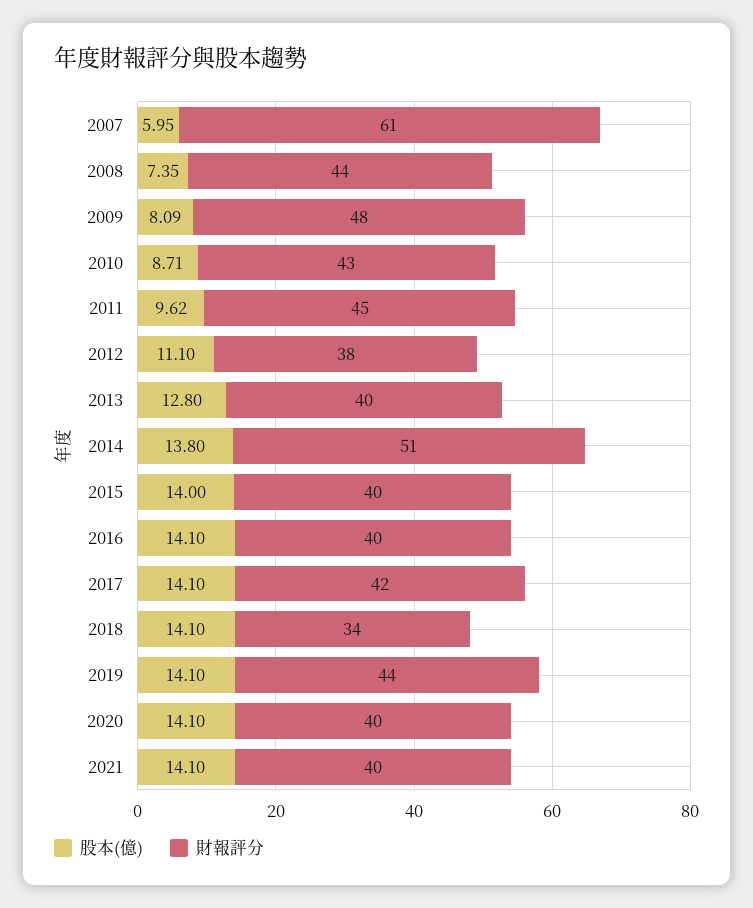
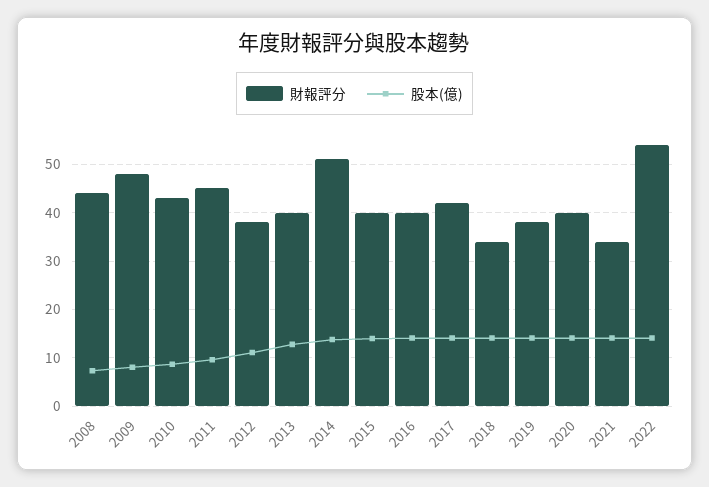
股本(億), 2007: 5.95 -> none
財報評分, 2007: 61 -> none
財報評分, 2019: 44 -> 38
財報評分, 2021: 40 -> 34
財報評分, 2022: none -> 54
股本(億), 2022: none -> 14

